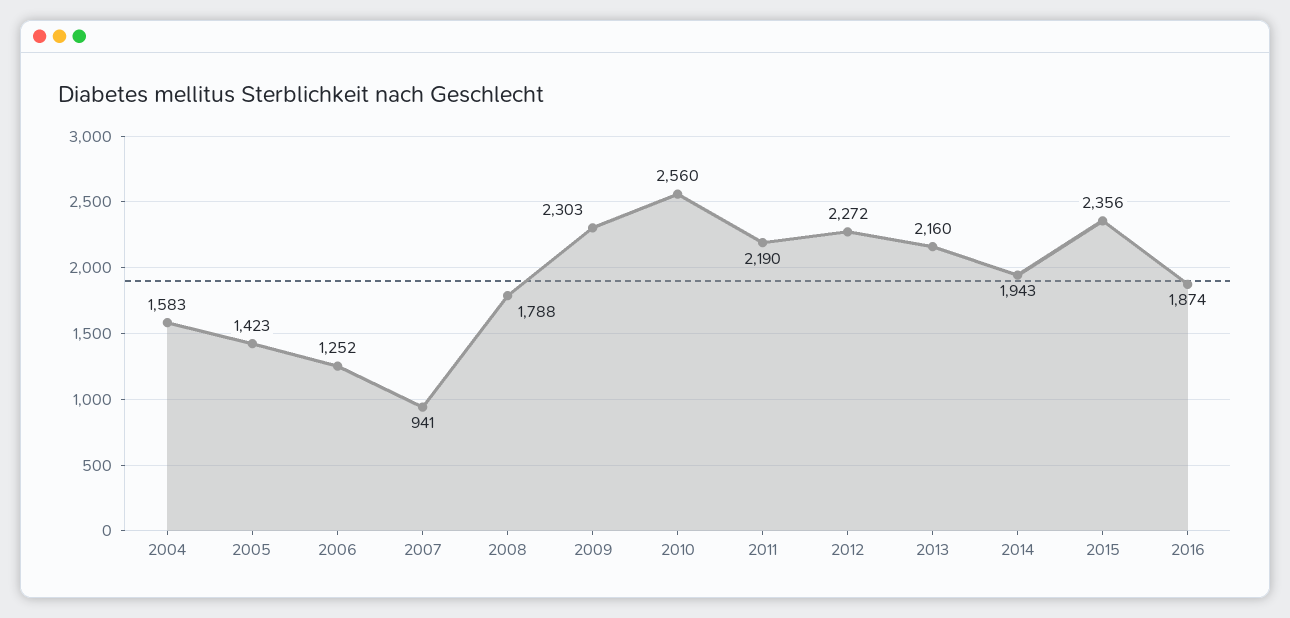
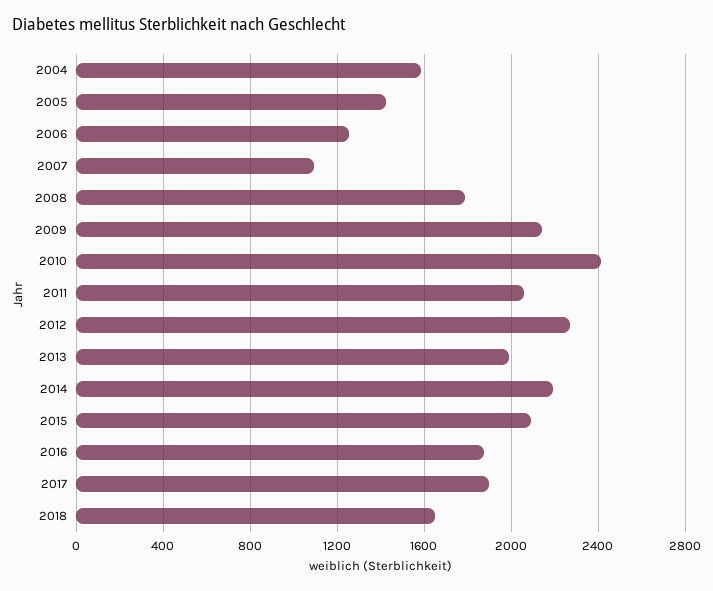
2007: 941 -> 1100
2009: 2303 -> 2150
2010: 2560 -> 2400
2011: 2190 -> 2050
2013: 2160 -> 2000
2014: 1943 -> 2200
2015: 2356 -> 2100
2017: none -> 1900
2018: none -> 1650

